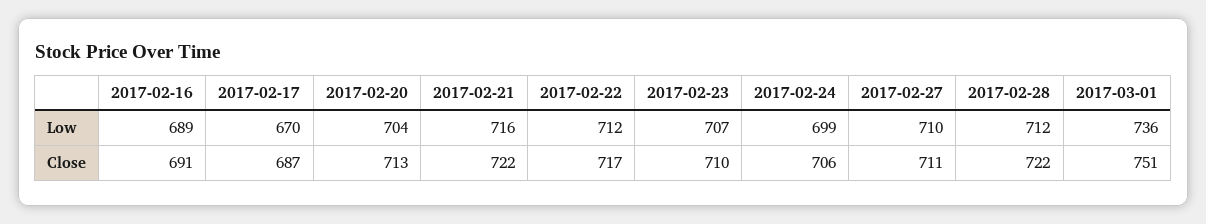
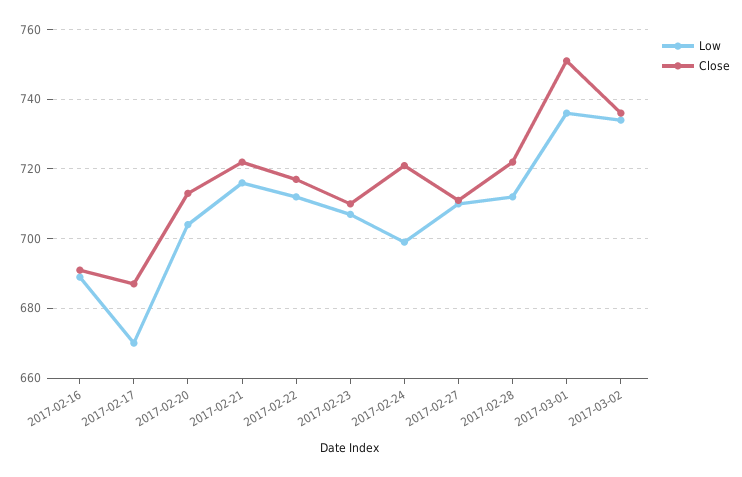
Close, 2017-02-24: 706 -> 720
Low, 2017-03-02: none -> 735
Close, 2017-03-02: none -> 735

